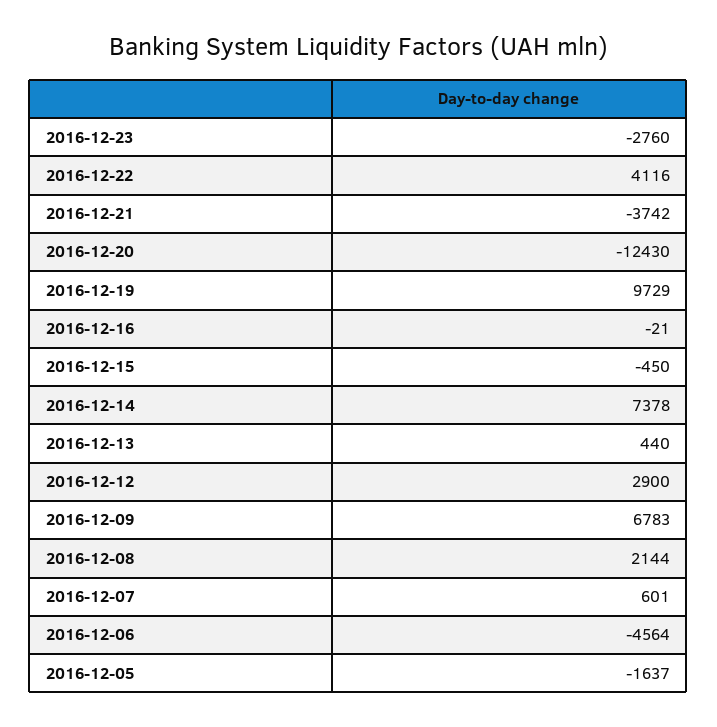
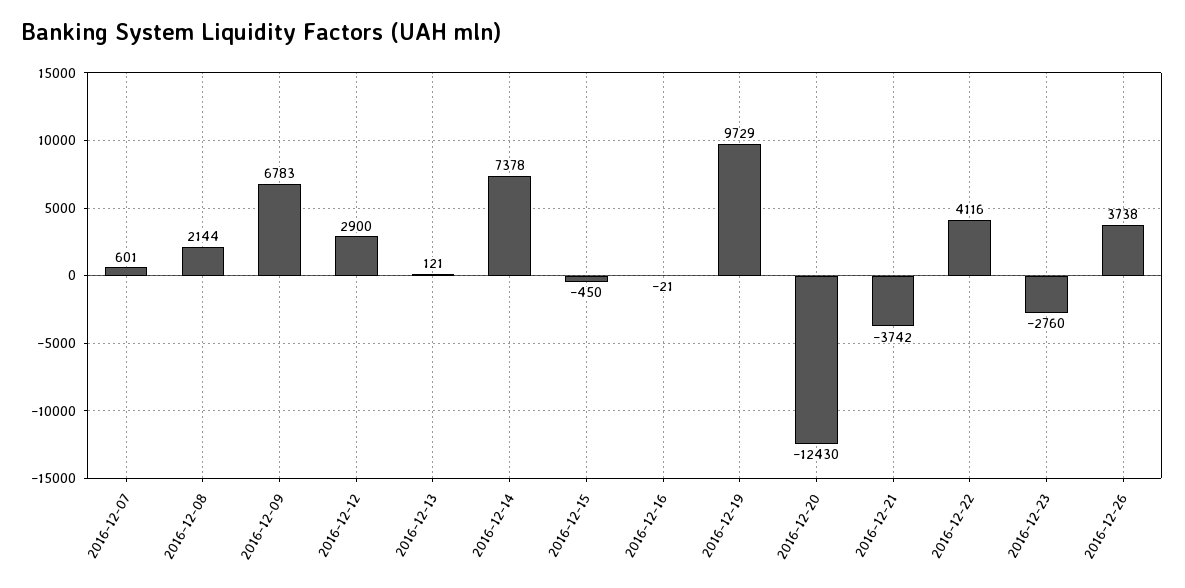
2016-12-13: 440 -> 121
2016-12-06: -4564 -> none
2016-12-05: -1637 -> none
2016-12-26: none -> 3738

